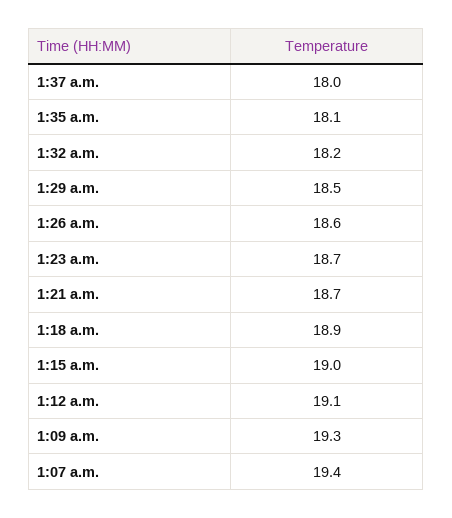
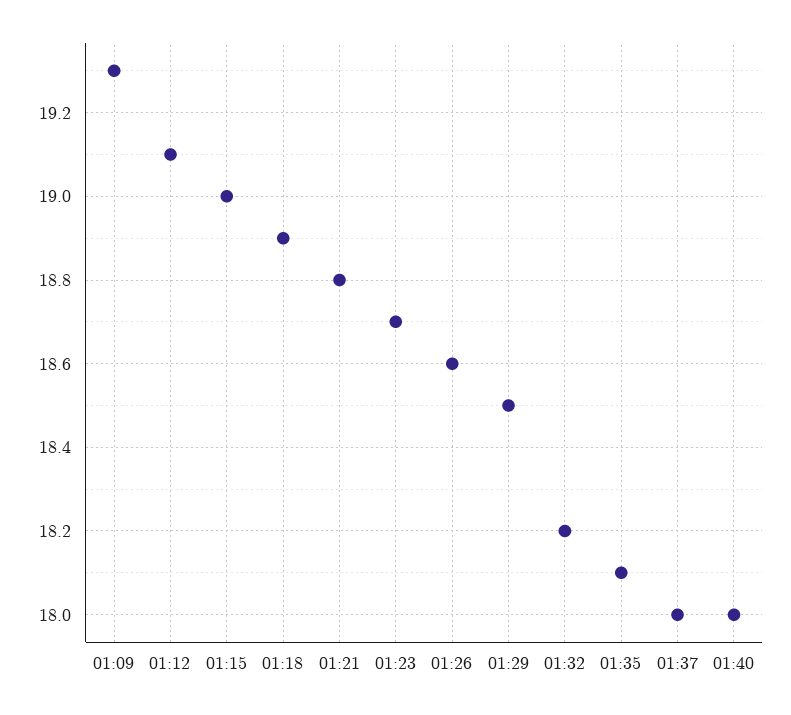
1:21 a.m.: 18.7 -> 18.8
1:07 a.m.: 19.4 -> none
01:40: none -> 18

